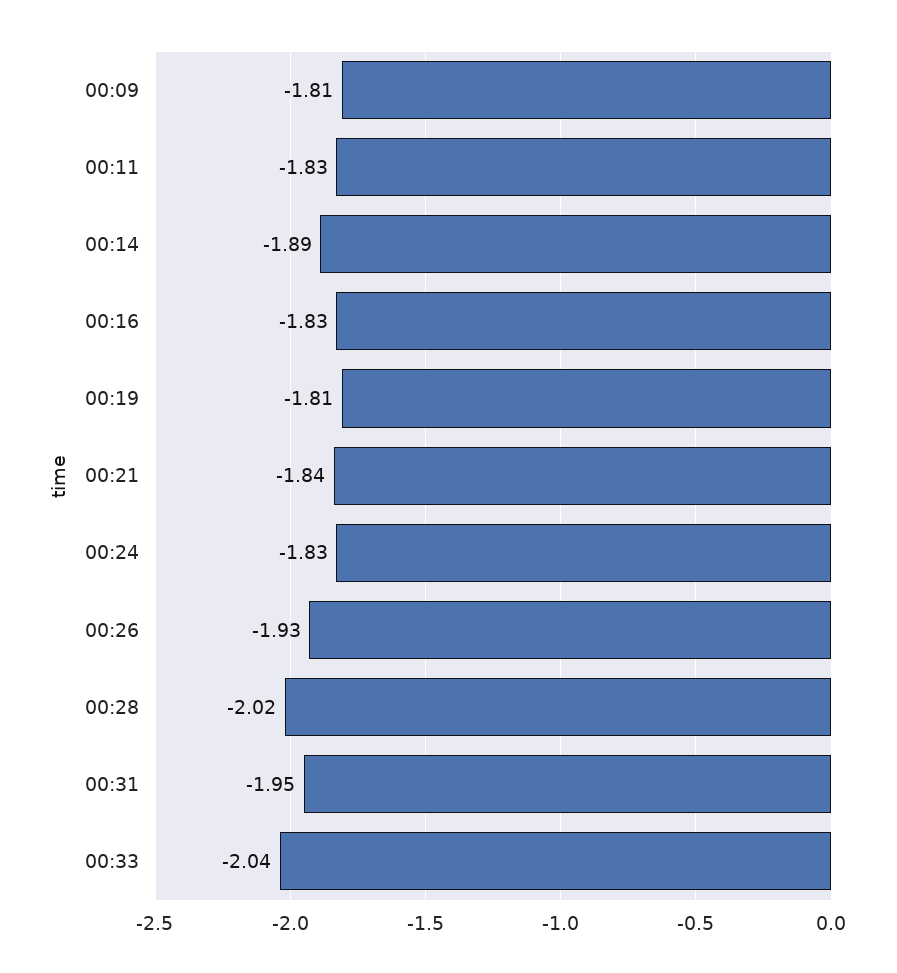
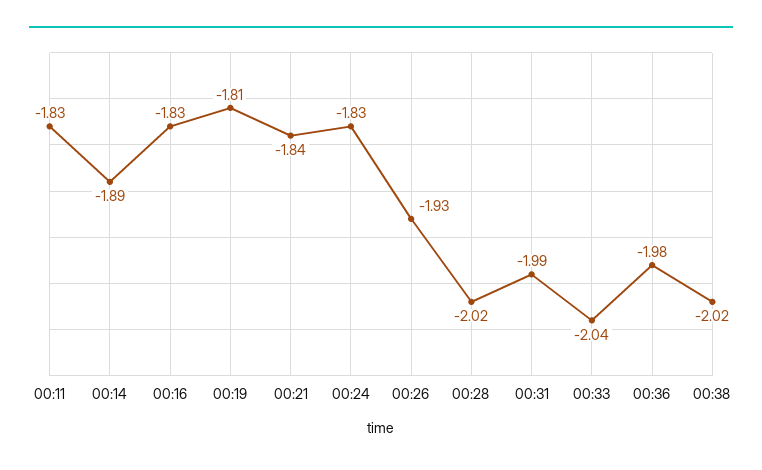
00:09: -1.81 -> none
00:31: -1.95 -> -1.99
00:36: none -> -1.98
00:38: none -> -2.02

